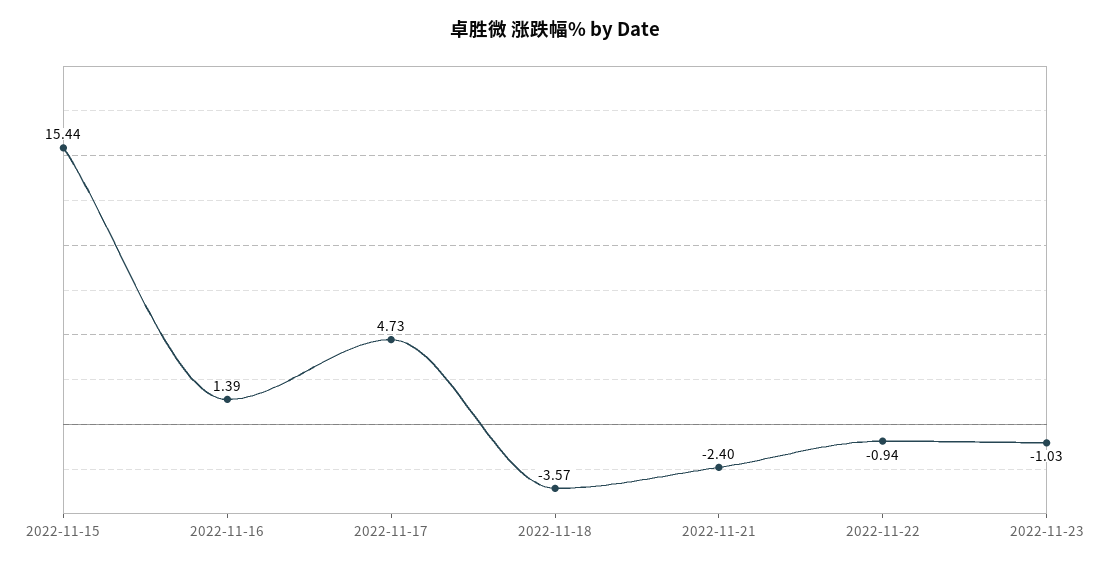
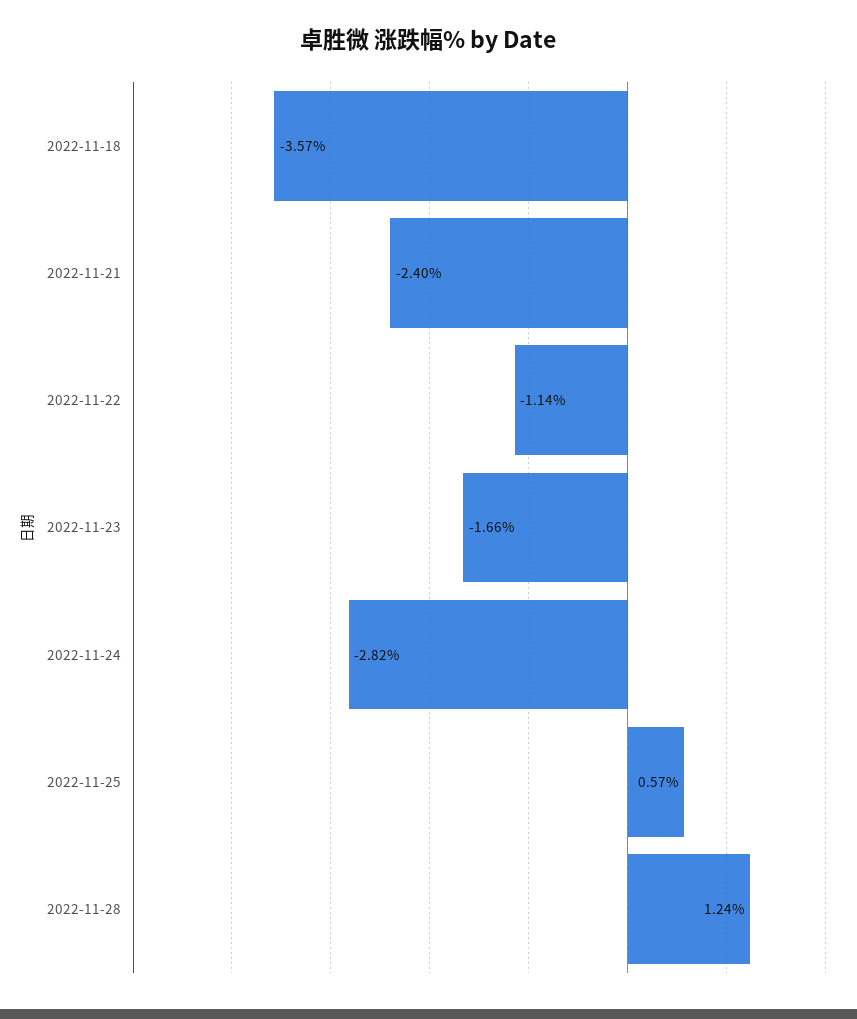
2022-11-15: 15.44 -> none
2022-11-16: 1.39 -> none
2022-11-17: 4.73 -> none
2022-11-22: -0.94 -> -1.14
2022-11-23: -1.03 -> -1.66
2022-11-24: none -> -2.82
2022-11-25: none -> 0.57
2022-11-28: none -> 1.24

